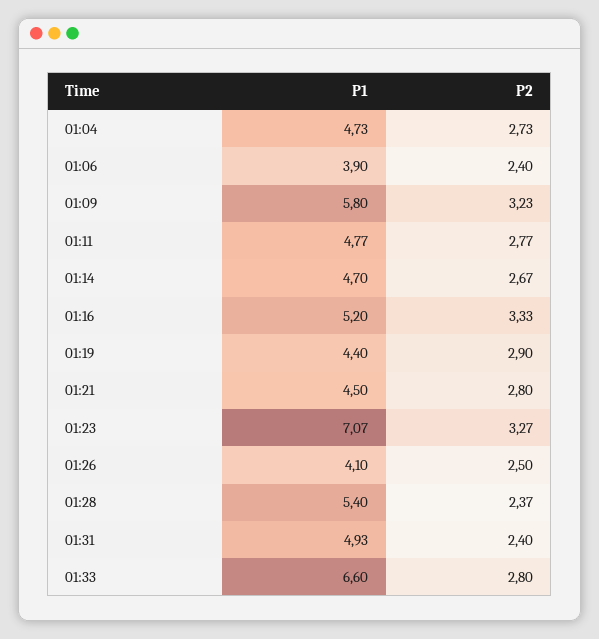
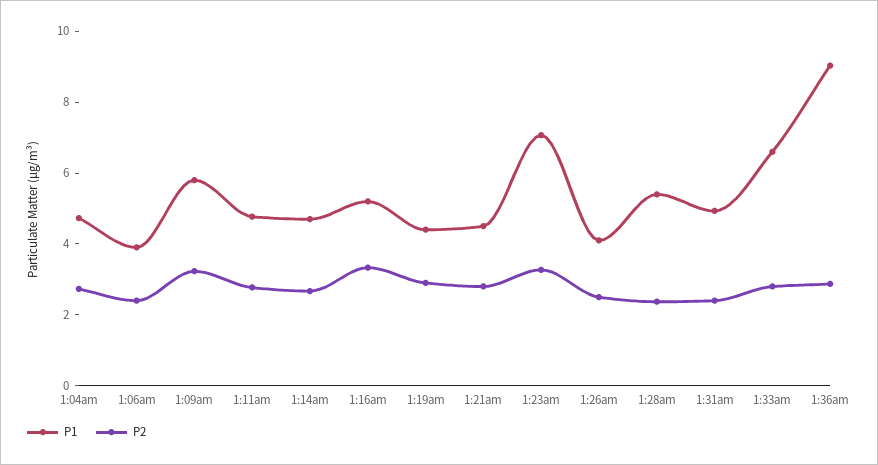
P1, 1:36am: none -> 9
P2, 1:36am: none -> 3

